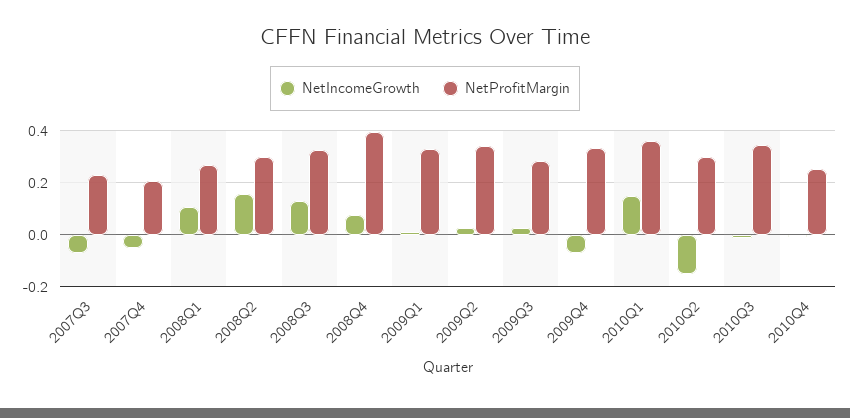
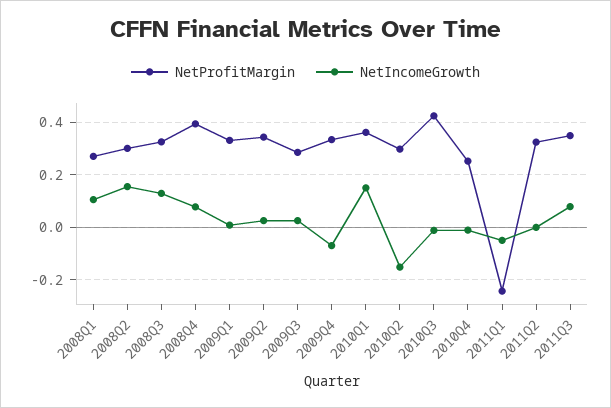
NetIncomeGrowth, 2007Q3: -0.075 -> none
NetProfitMargin, 2007Q3: 0.225 -> none
NetIncomeGrowth, 2007Q4: -0.05 -> none
NetProfitMargin, 2007Q4: 0.2 -> none
NetProfitMargin, 2010Q3: 0.35 -> 0.425
NetProfitMargin, 2011Q1: none -> -0.25
NetIncomeGrowth, 2011Q1: none -> -0.05
NetProfitMargin, 2011Q2: none -> 0.325
NetIncomeGrowth, 2011Q2: none -> 0
NetProfitMargin, 2011Q3: none -> 0.35
NetIncomeGrowth, 2011Q3: none -> 0.075

